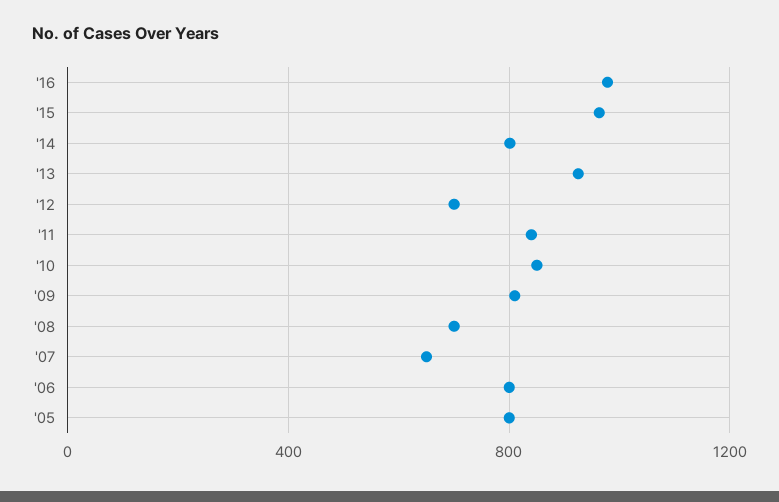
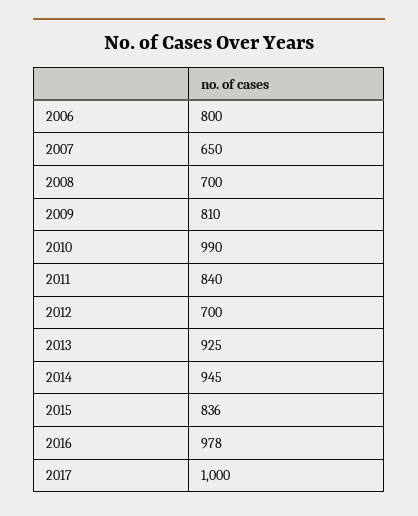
'15: 950 -> 836
'14: 800 -> 945
'10: 850 -> 990
'05: 800 -> none
2017: none -> 1000

